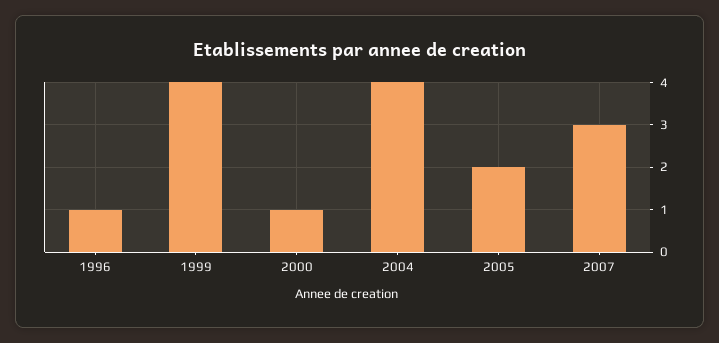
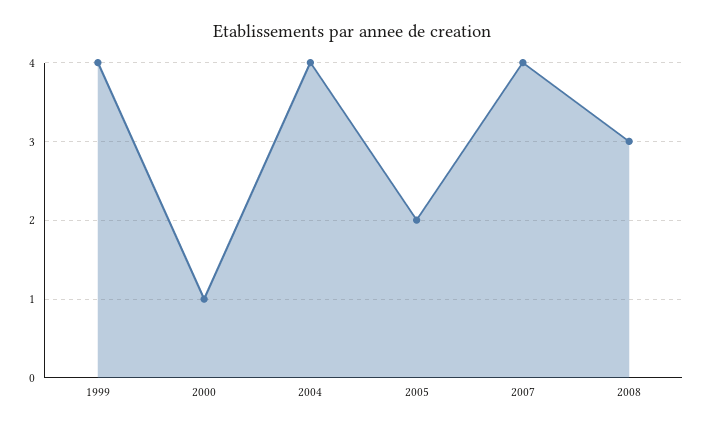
1996: 1 -> none
2007: 3 -> 4
2008: none -> 3

